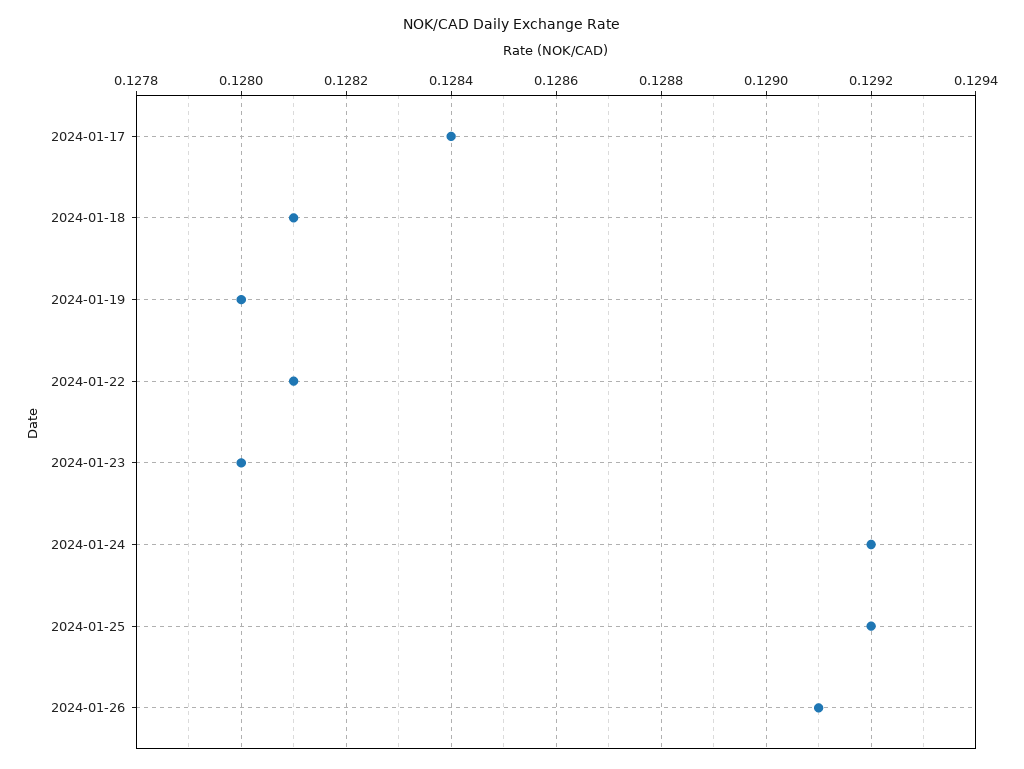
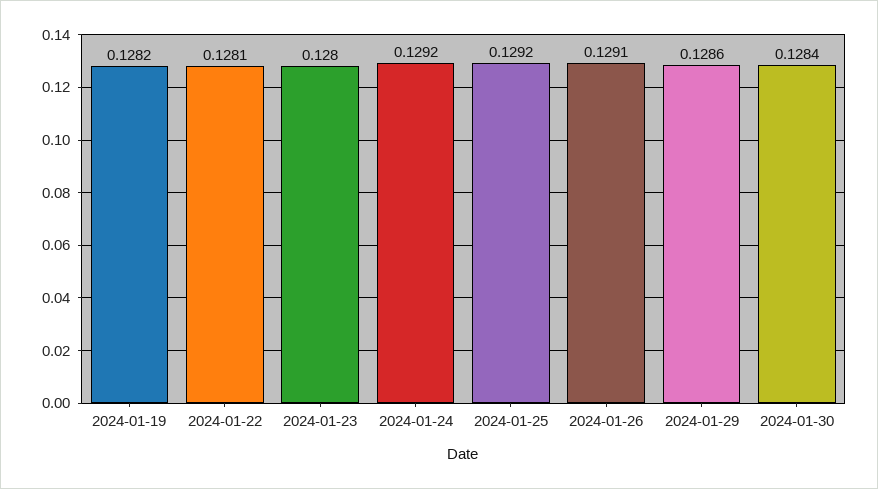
2024-01-17: 0.1284 -> none
2024-01-18: 0.1281 -> none
2024-01-19: 0.128 -> 0.1282
2024-01-29: none -> 0.1286
2024-01-30: none -> 0.1284

